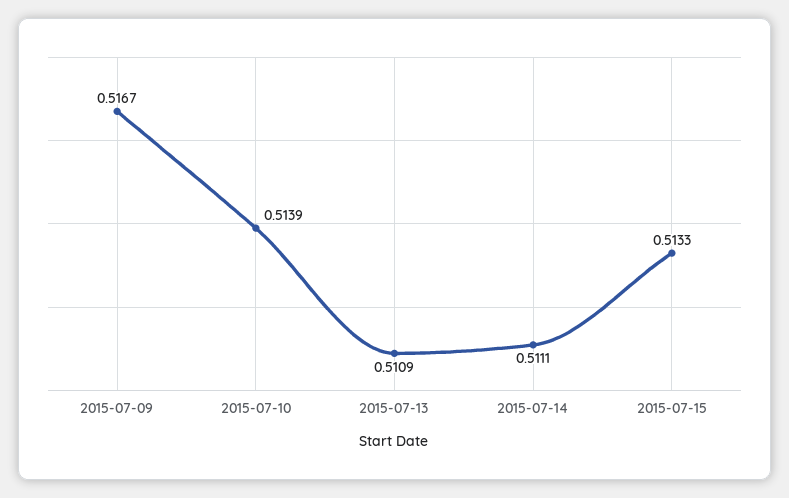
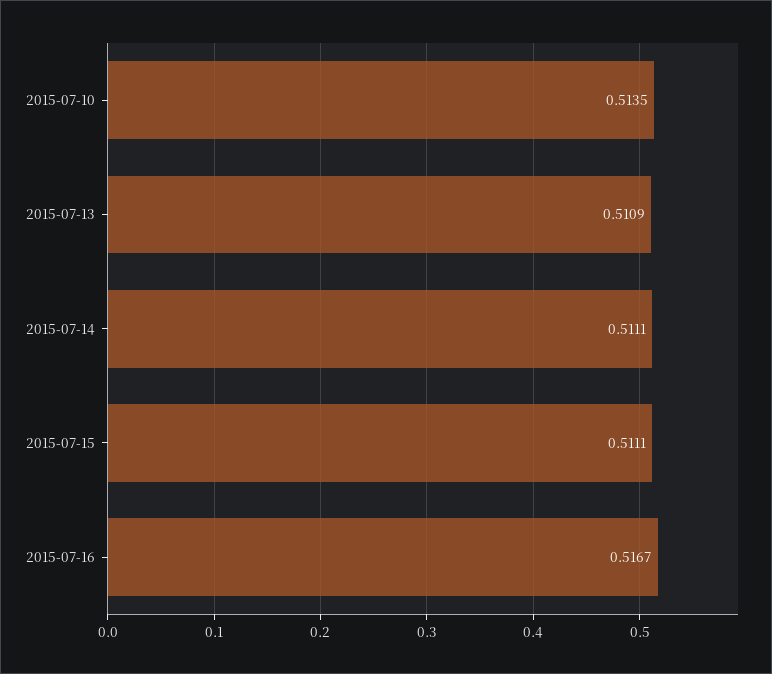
2015-07-09: 0.5167 -> none
2015-07-10: 0.5139 -> 0.5135
2015-07-15: 0.5133 -> 0.5111
2015-07-16: none -> 0.5167

